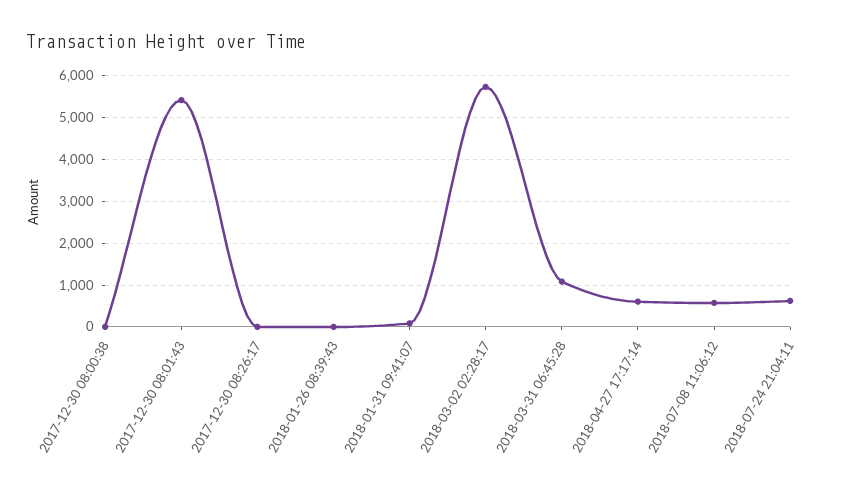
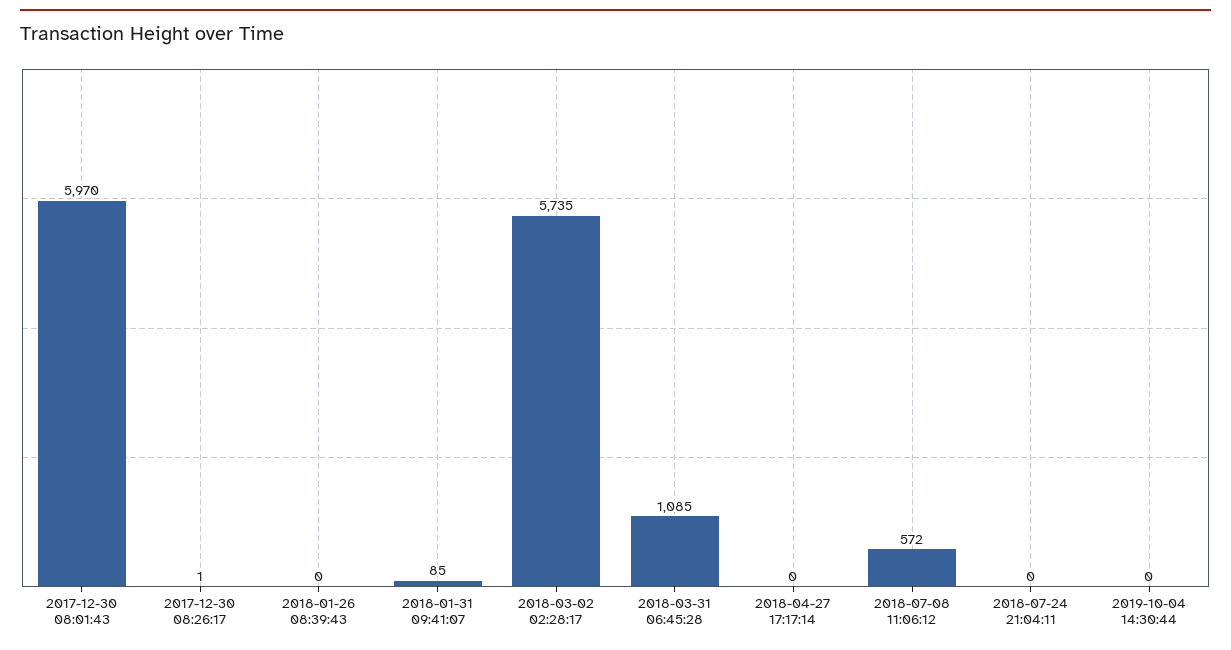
2017-12-30 08:00:38: 0 -> none
2017-12-30 08:01:43: 5400 -> 5970
2018-04-27 17:17:14: 600 -> 0
2018-07-24 21:04:11: 600 -> 0
2019-10-04 14:30:44: none -> 0

